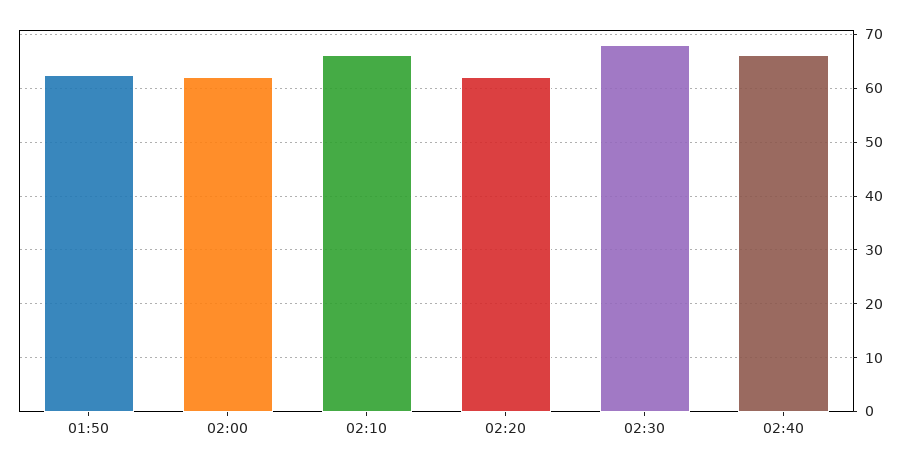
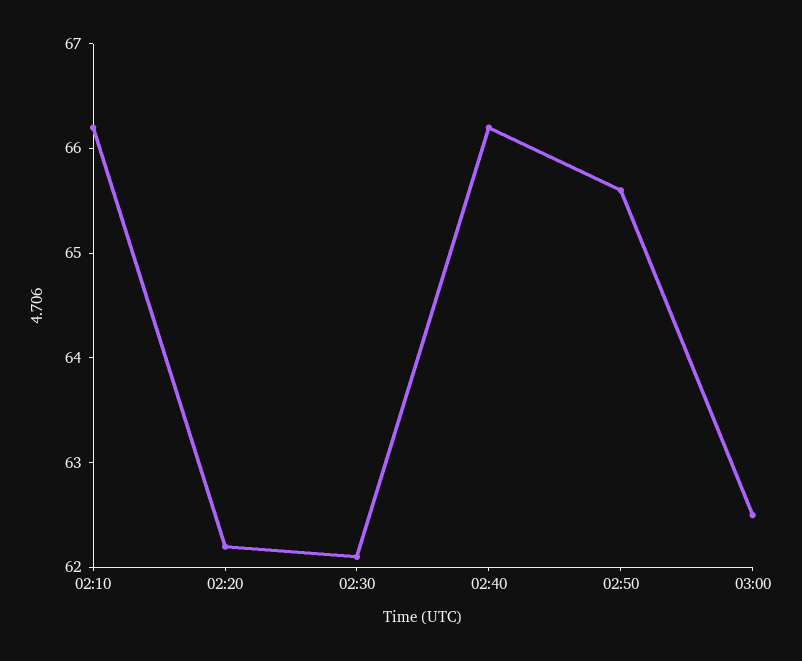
01:50: 62 -> none
02:00: 62 -> none
02:30: 68 -> 62.1
02:50: none -> 65.6
03:00: none -> 62.5

